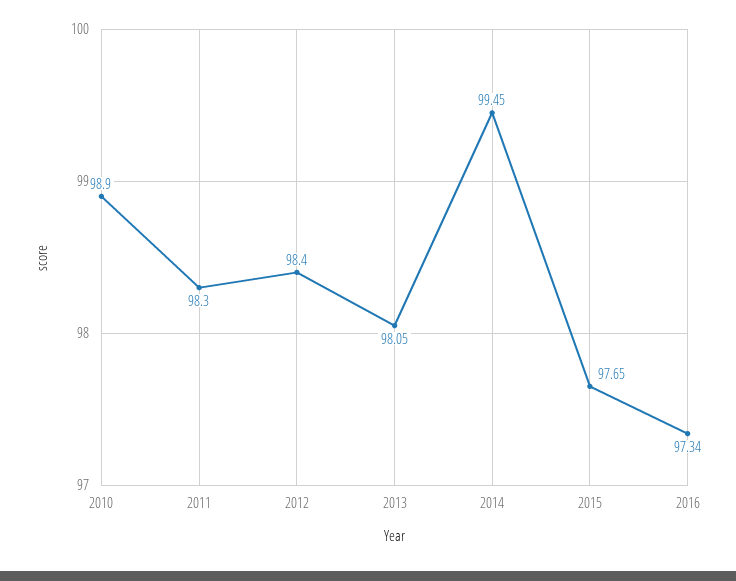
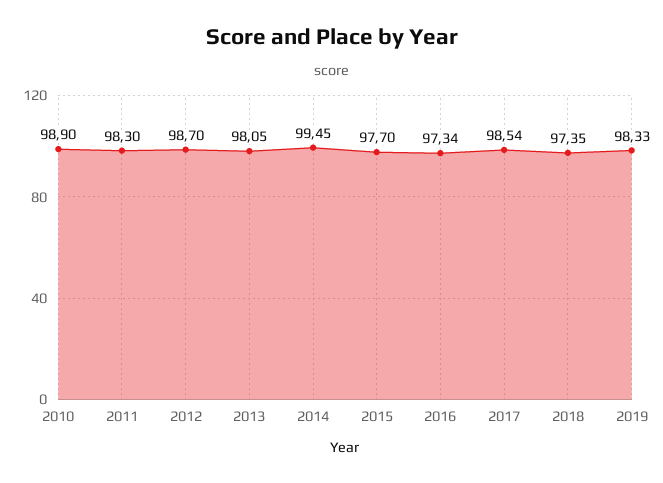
2012: 98.4 -> 98.7
2015: 97.65 -> 97.7
2017: none -> 98.54
2018: none -> 97.35
2019: none -> 98.33

